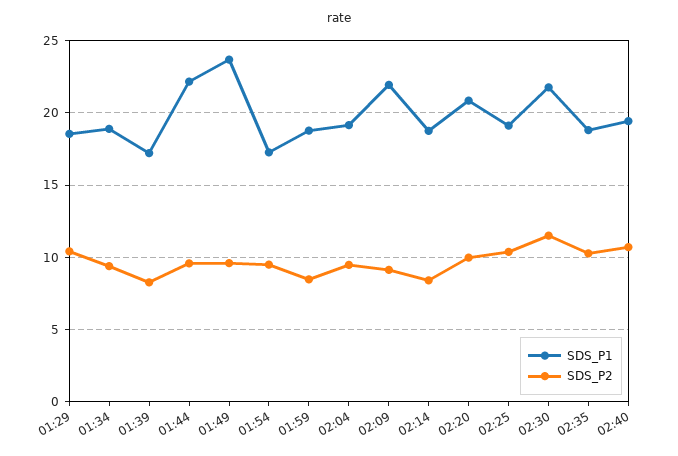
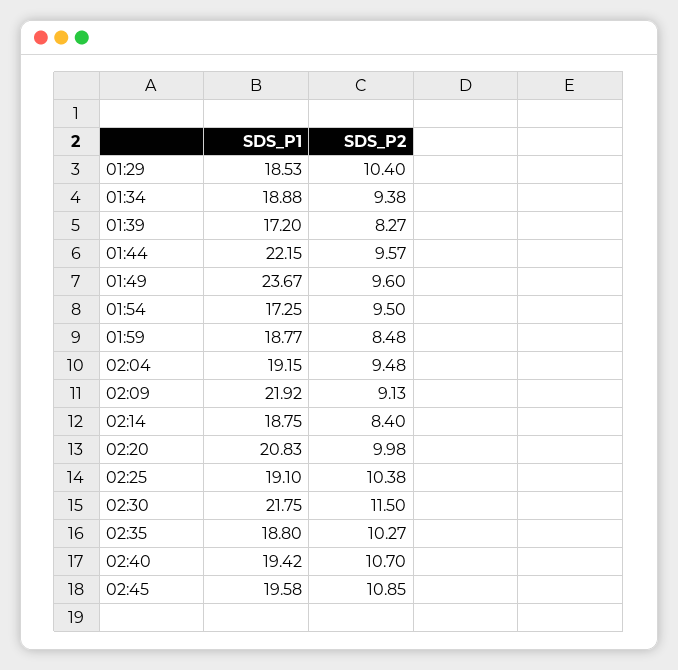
SDS_P1, 02:45: none -> 19.58
SDS_P2, 02:45: none -> 10.85

